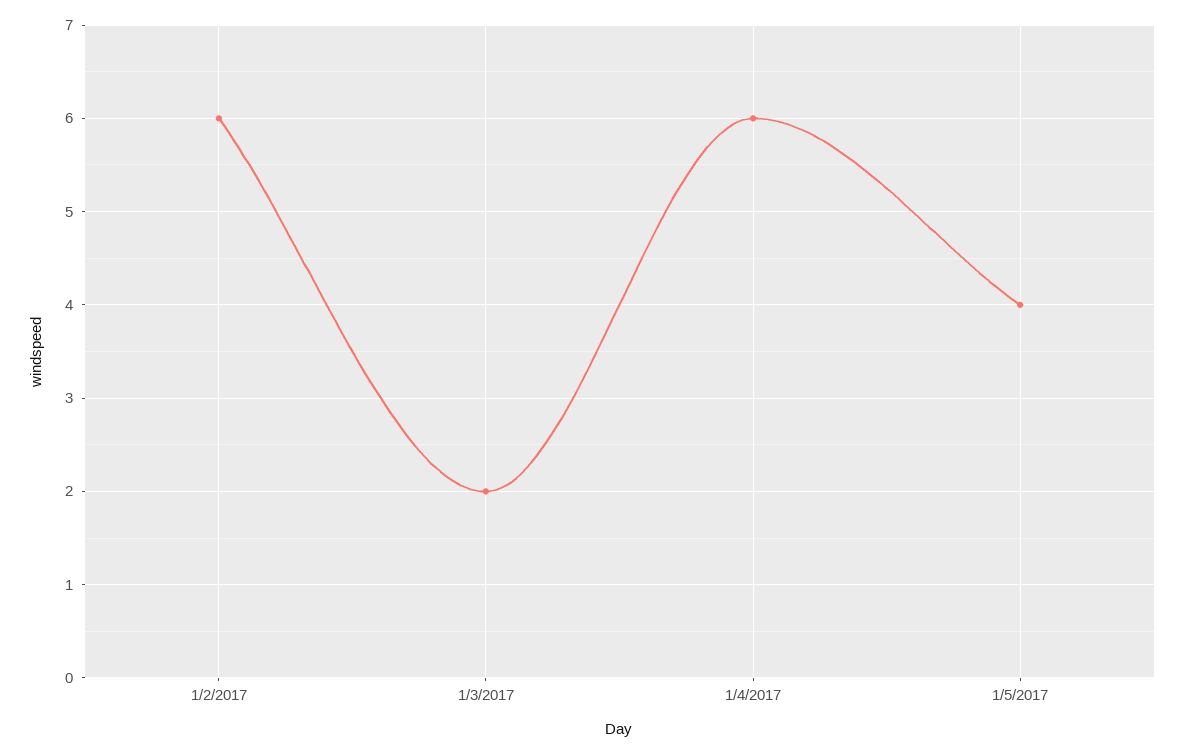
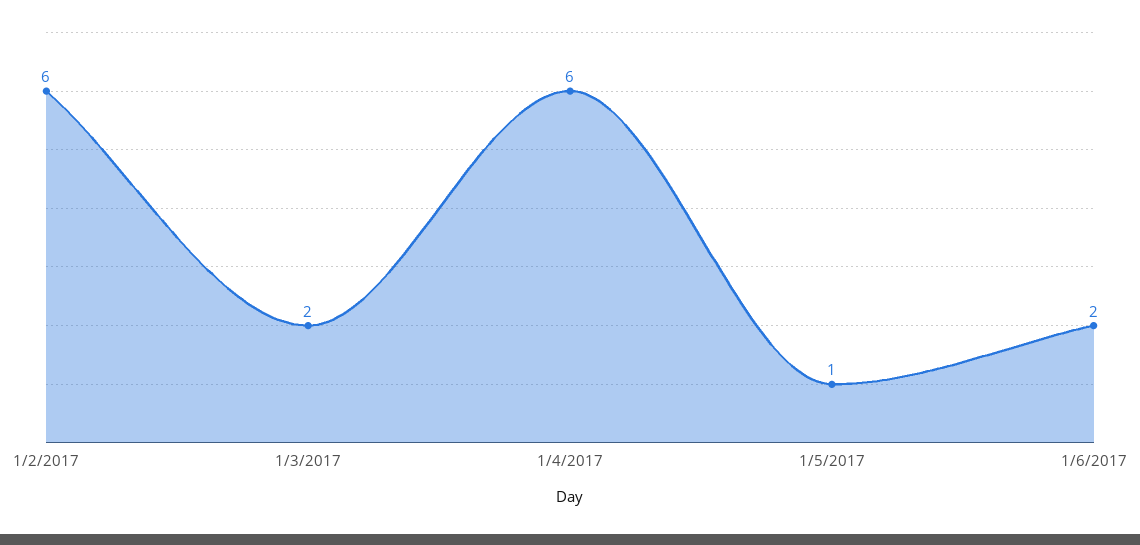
1/5/2017: 4 -> 1
1/6/2017: none -> 2

